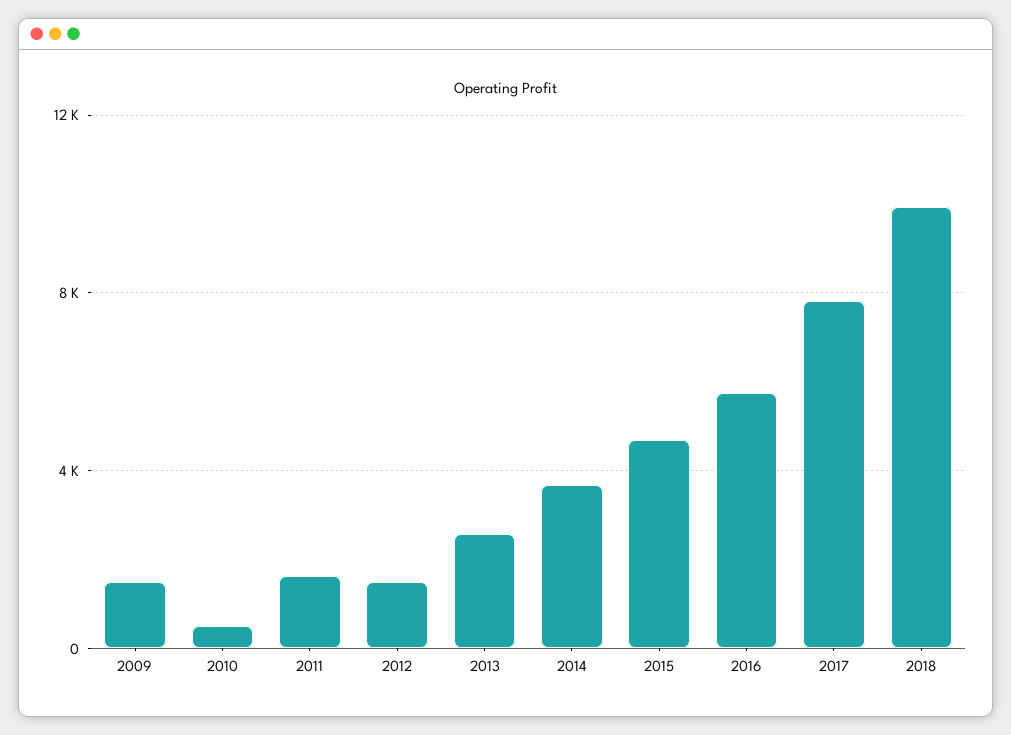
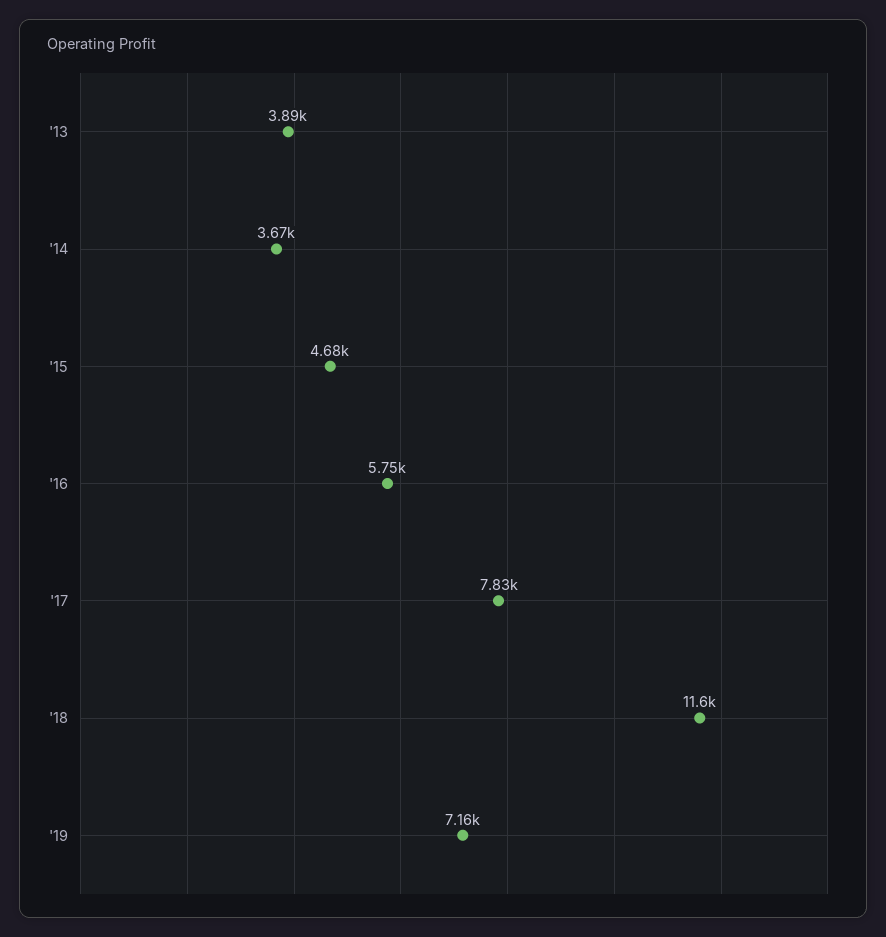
2009: 1500 -> none
2010: 500 -> none
2011: 1500 -> none
2012: 1500 -> none
2013: 2500 -> 3890
2018: 10000 -> 11600
'19: none -> 7160

